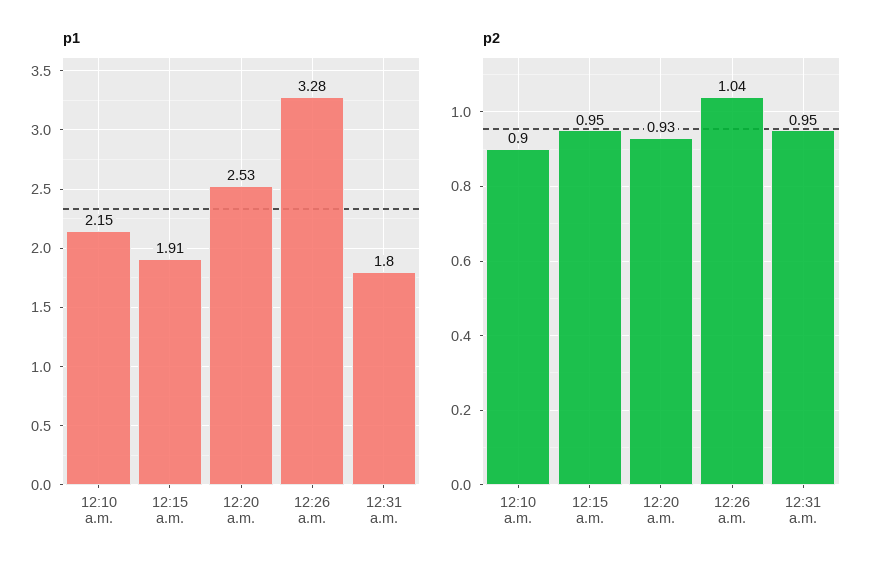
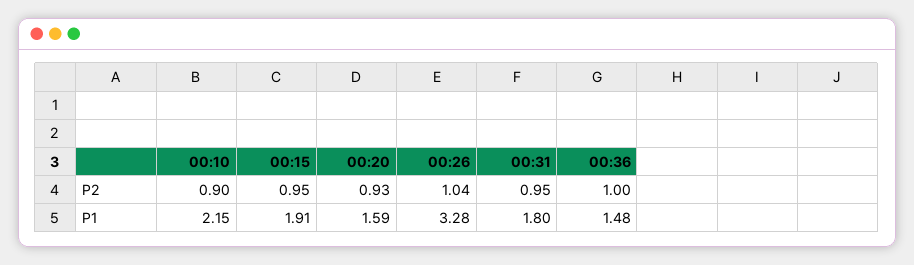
p1, 12:20 a.m.: 2.53 -> 1.59
p2, 00:36: none -> 1
p1, 00:36: none -> 1.48

